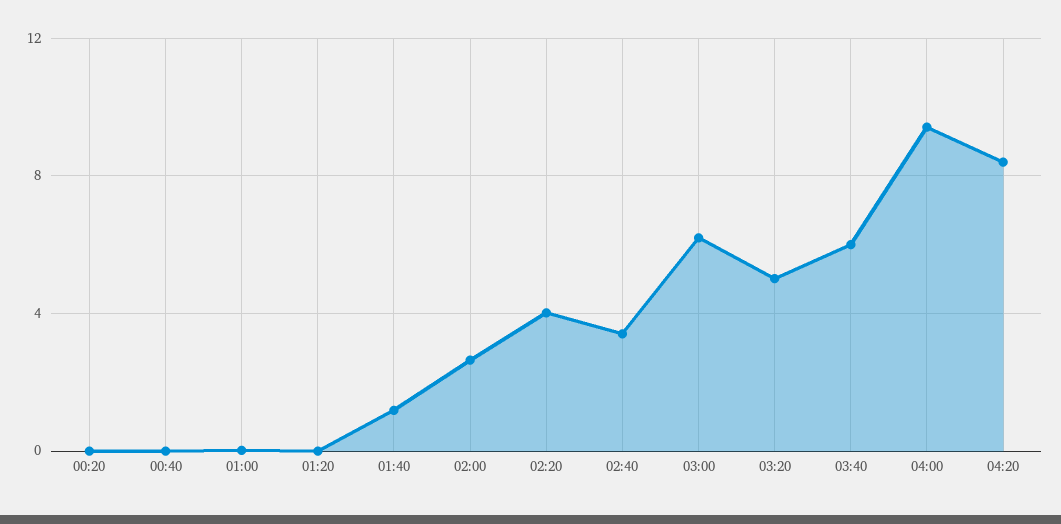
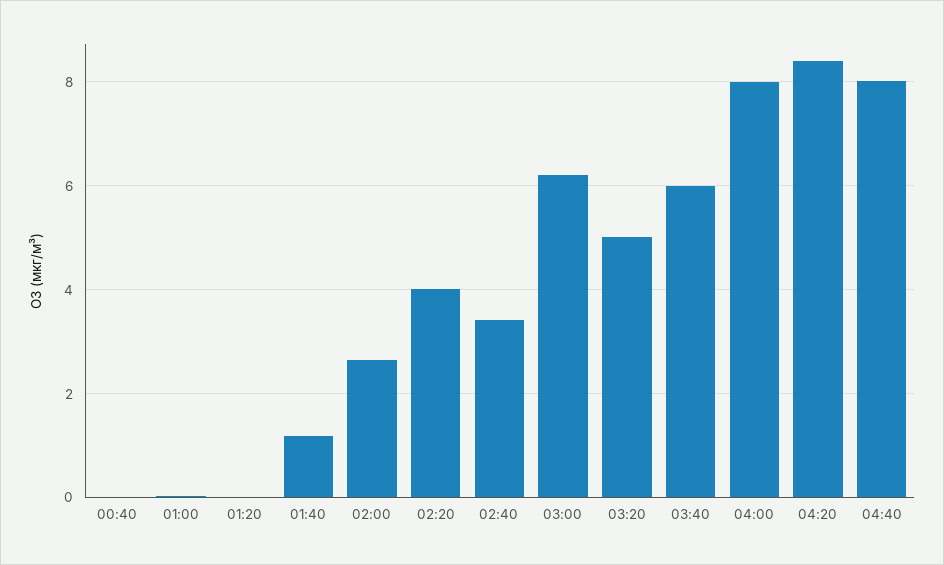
00:20: 0 -> none
04:00: 9.5 -> 8
04:40: none -> 8

